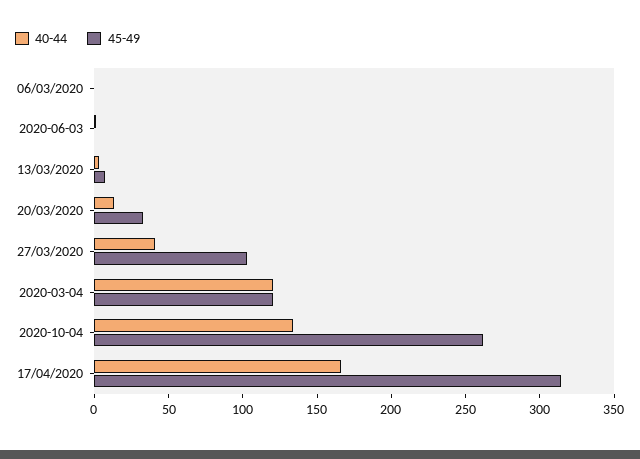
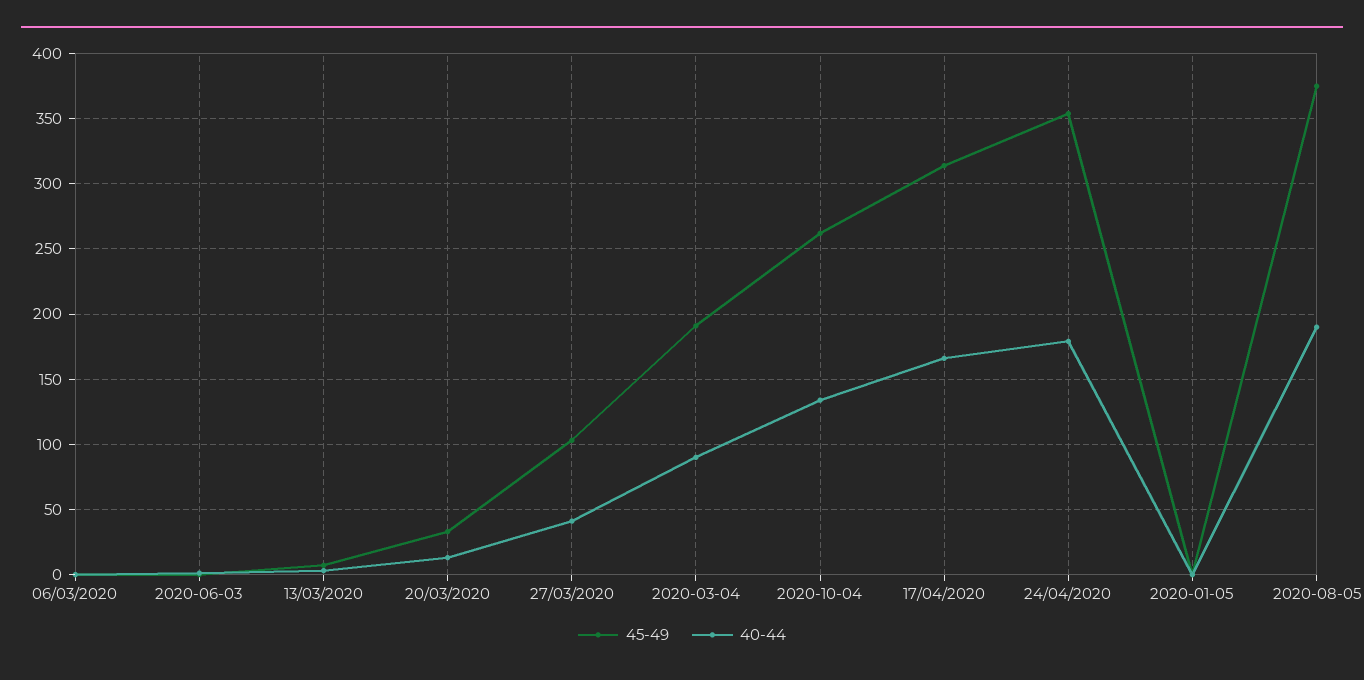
40-44, 2020-03-04: 120 -> 90
45-49, 2020-03-04: 120 -> 190
45-49, 24/04/2020: none -> 355
40-44, 24/04/2020: none -> 180
45-49, 2020-01-05: none -> 0
40-44, 2020-01-05: none -> 0
45-49, 2020-08-05: none -> 375
40-44, 2020-08-05: none -> 190

